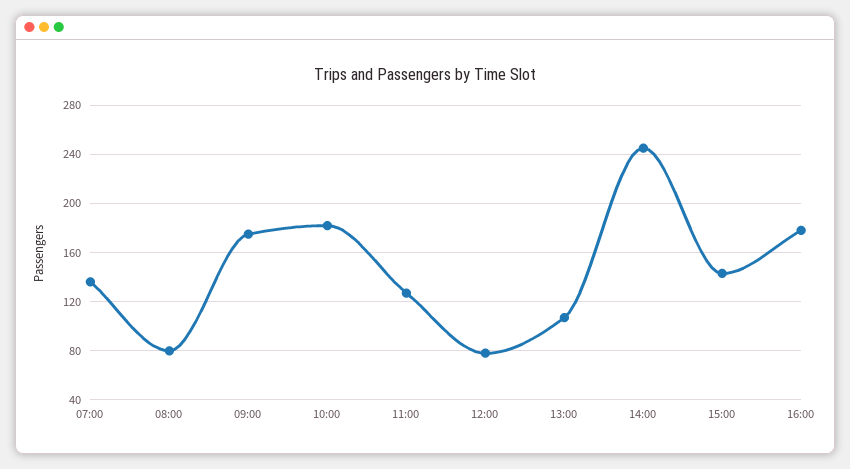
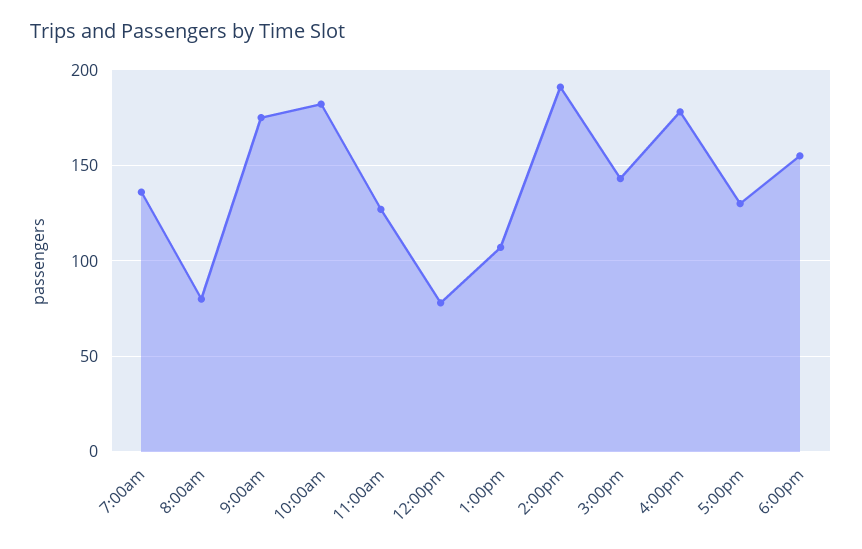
14:00: 245 -> 190
5:00pm: none -> 130
6:00pm: none -> 155

